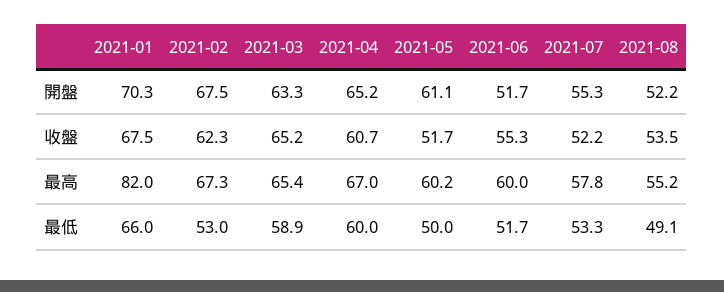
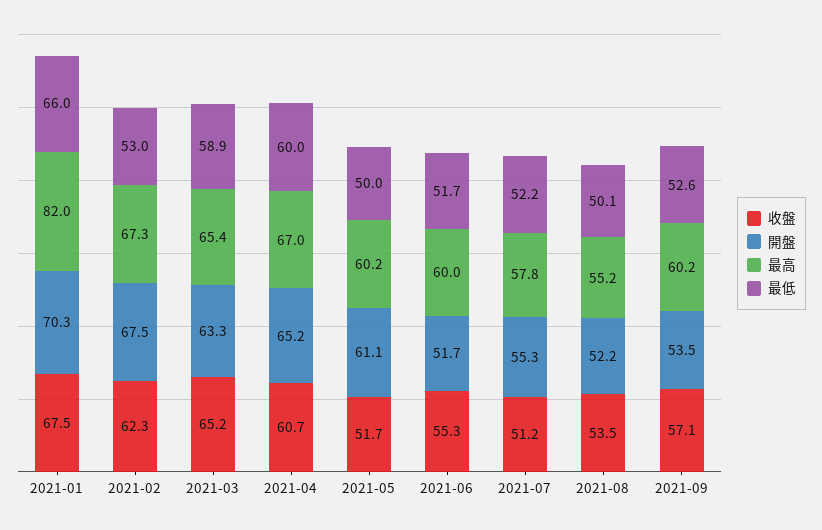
收盤, 2021-07: 52.2 -> 51.2
最低, 2021-07: 53.3 -> 52.2
最低, 2021-08: 49.1 -> 50.1
收盤, 2021-09: none -> 57.1
開盤, 2021-09: none -> 53.5
最高, 2021-09: none -> 60.2
最低, 2021-09: none -> 52.6

